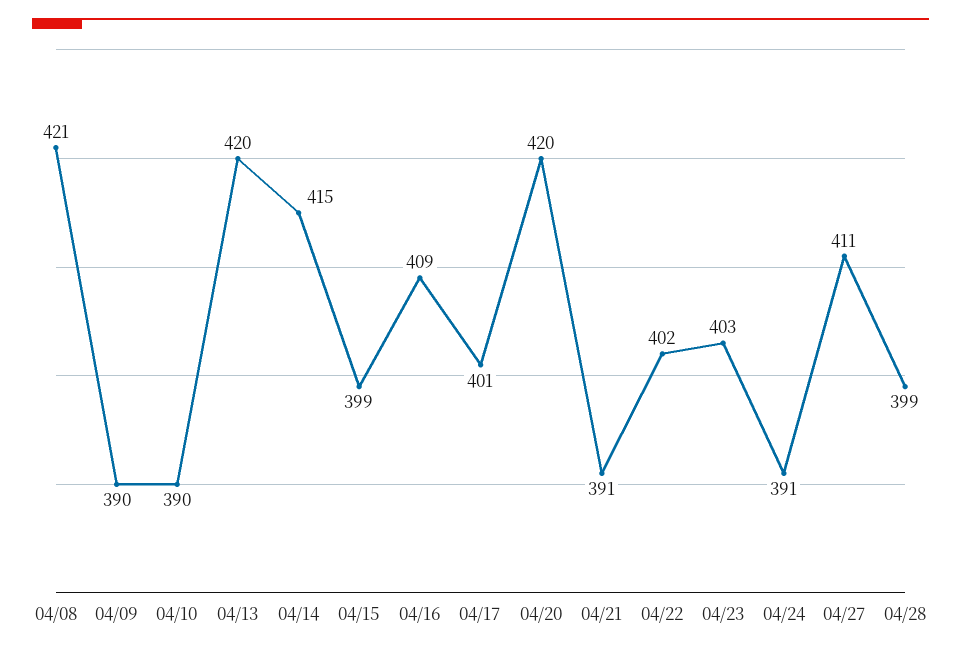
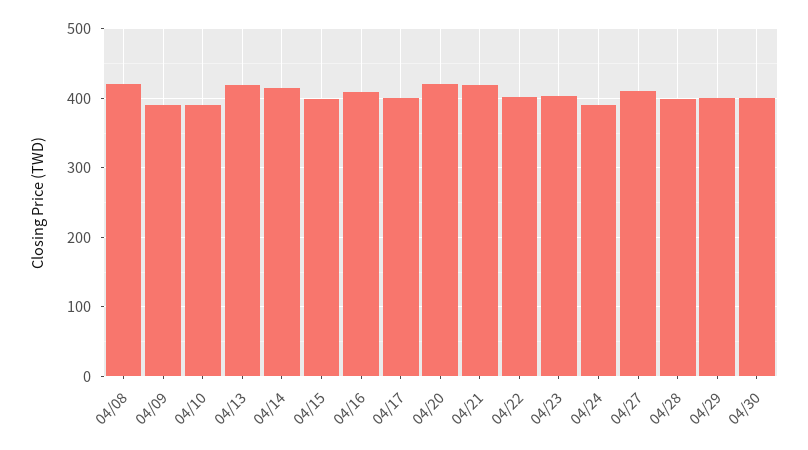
04/21: 391 -> 420
04/29: none -> 400
04/30: none -> 400

